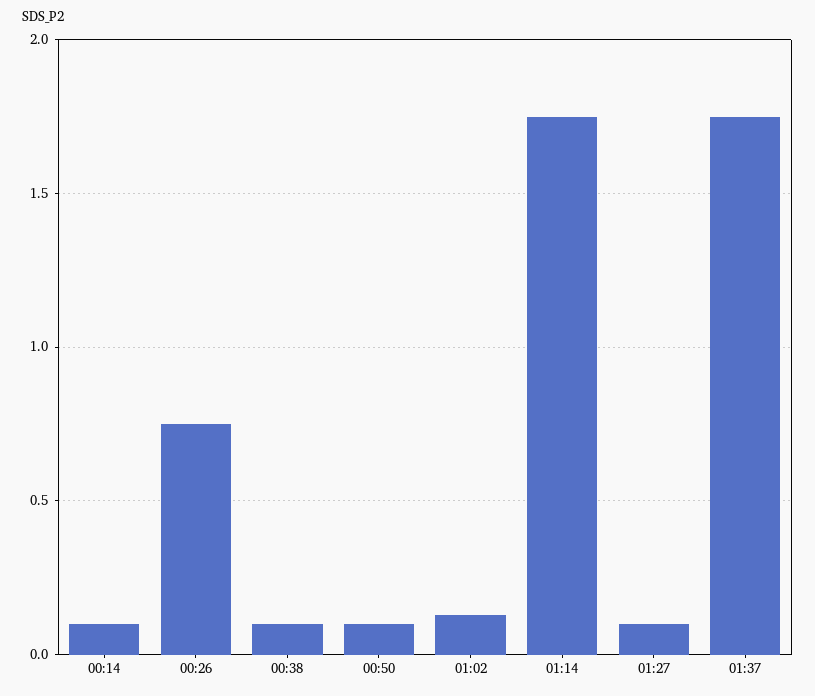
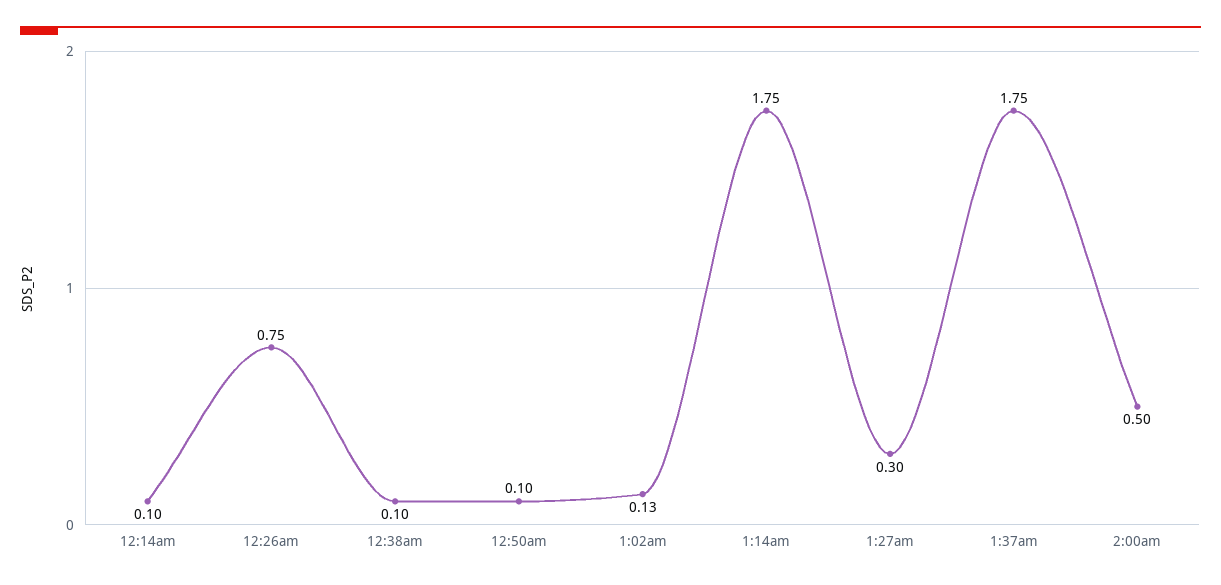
01:27: 0.1 -> 0.3
2:00am: none -> 0.5

